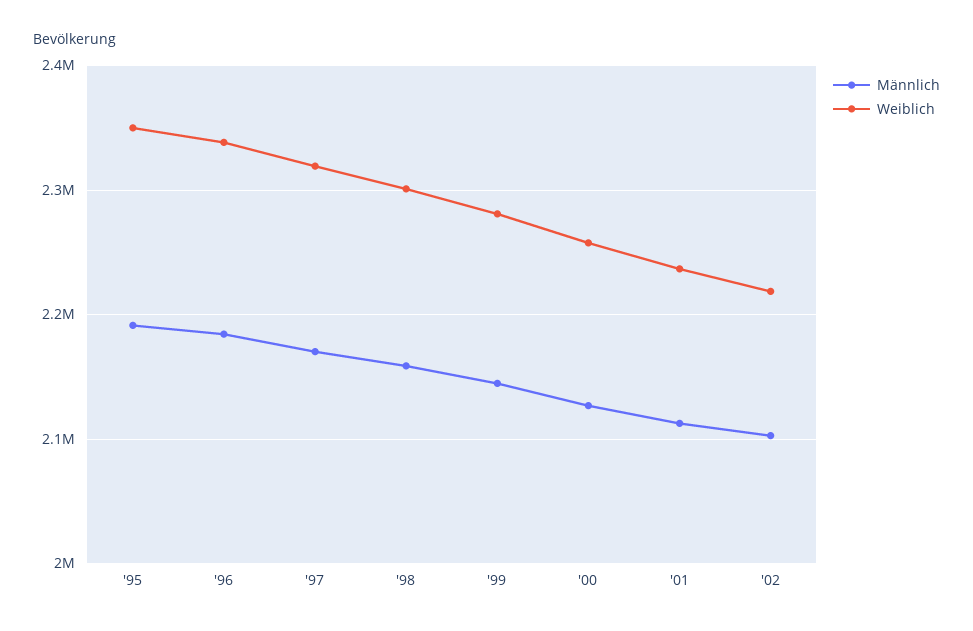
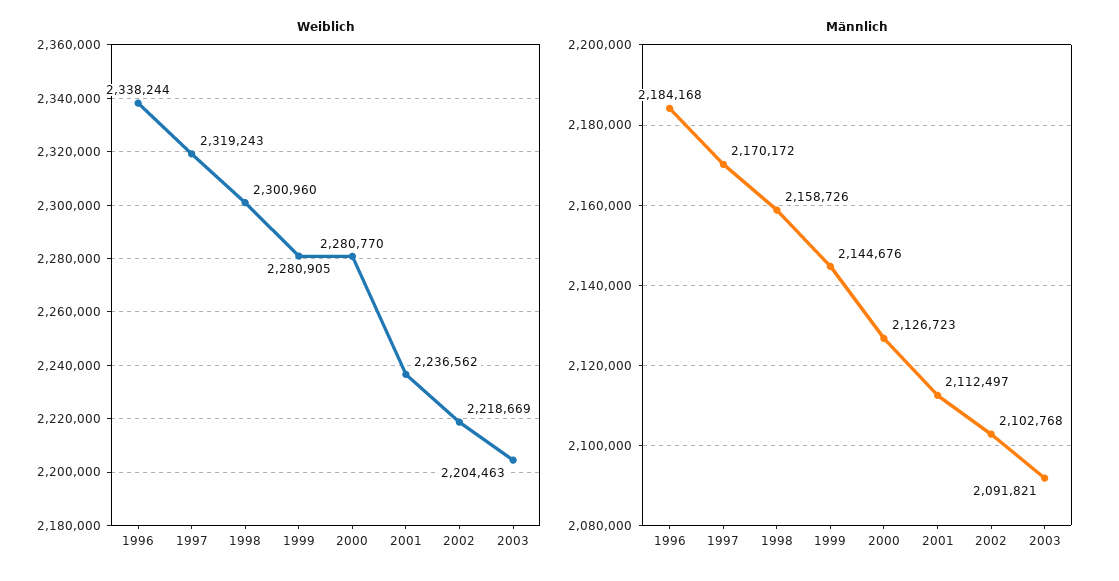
Männlich, '95: 2190000 -> none
Weiblich, '95: 2350000 -> none
Weiblich, '00: 2260000 -> 2280770
Weiblich, 2003: none -> 2204463
Männlich, 2003: none -> 2091821

